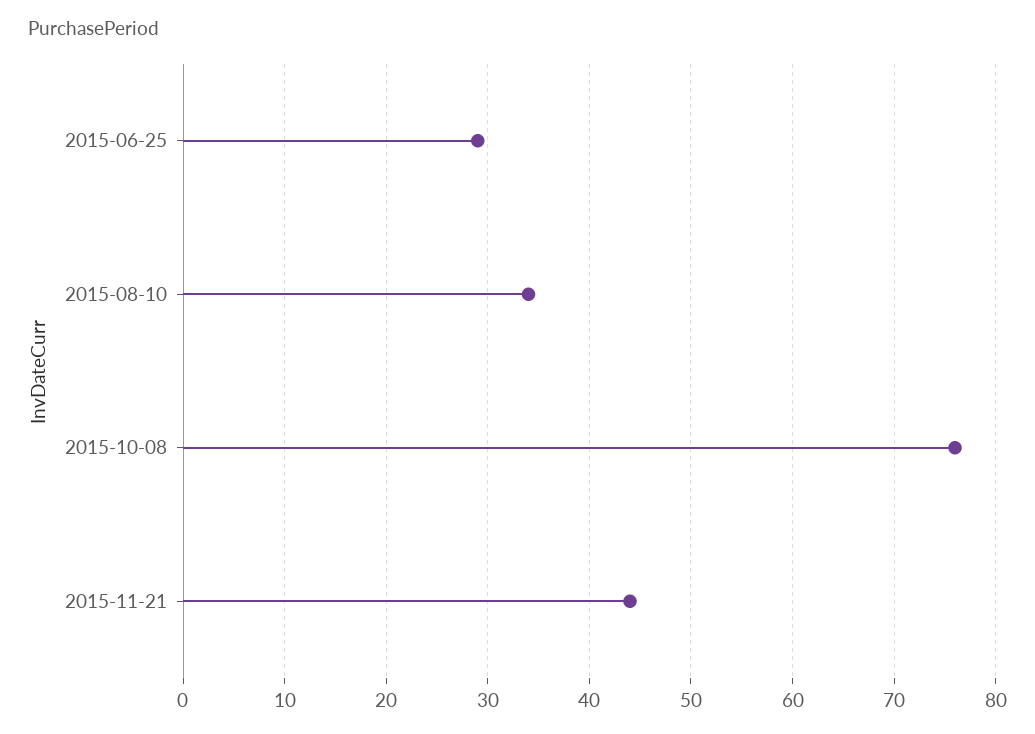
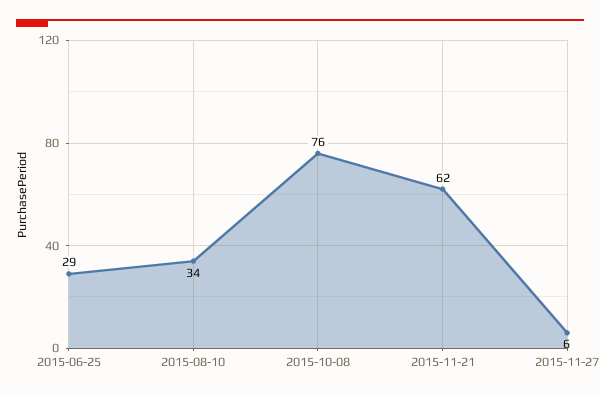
2015-11-21: 44 -> 62
2015-11-27: none -> 6

